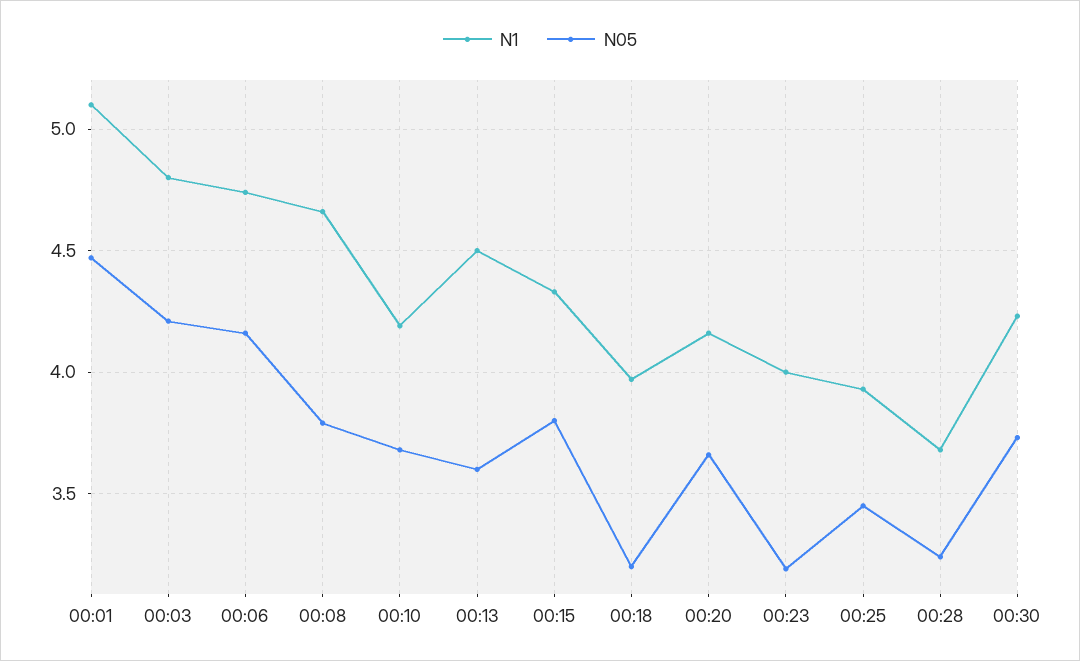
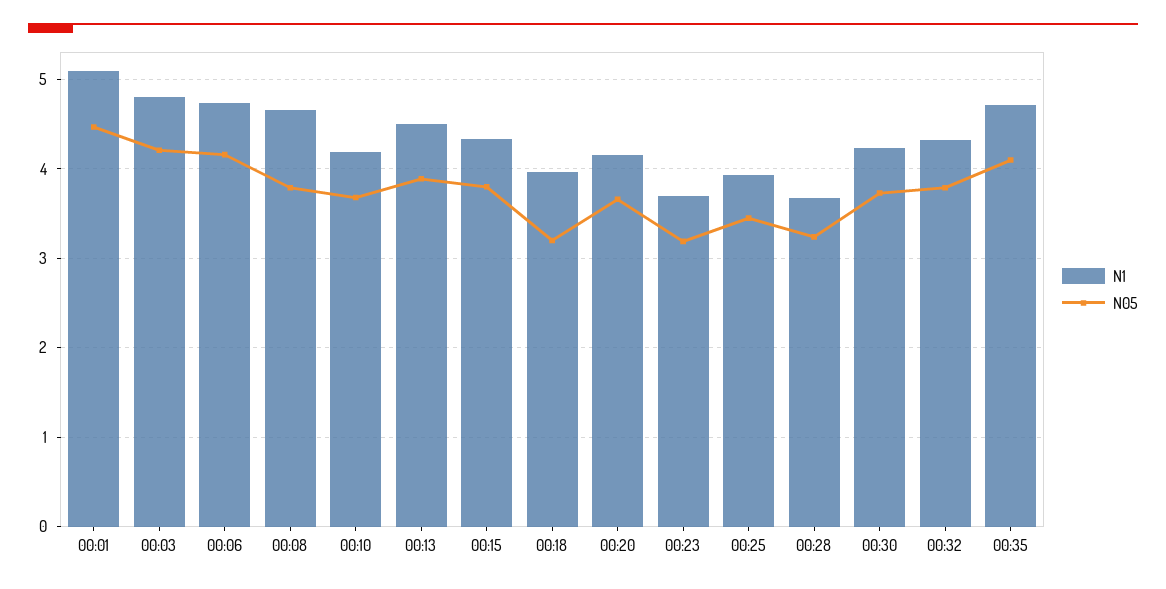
N05, 00:13: 3.6 -> 3.9
N1, 00:23: 4 -> 3.7
N1, 00:32: none -> 4.3
N05, 00:32: none -> 3.8
N1, 00:35: none -> 4.7
N05, 00:35: none -> 4.1

